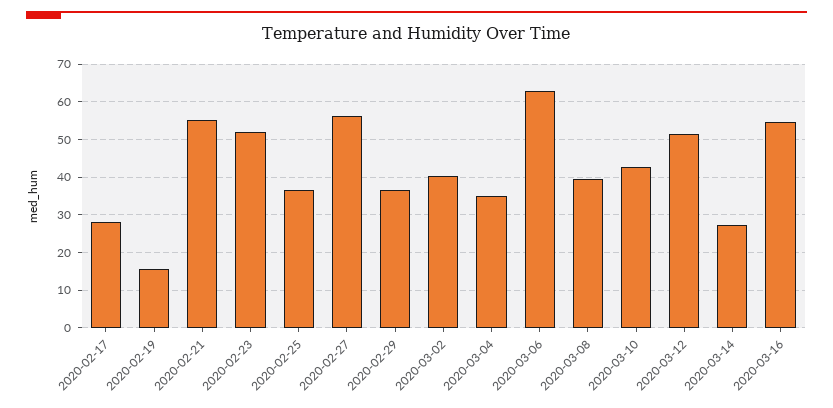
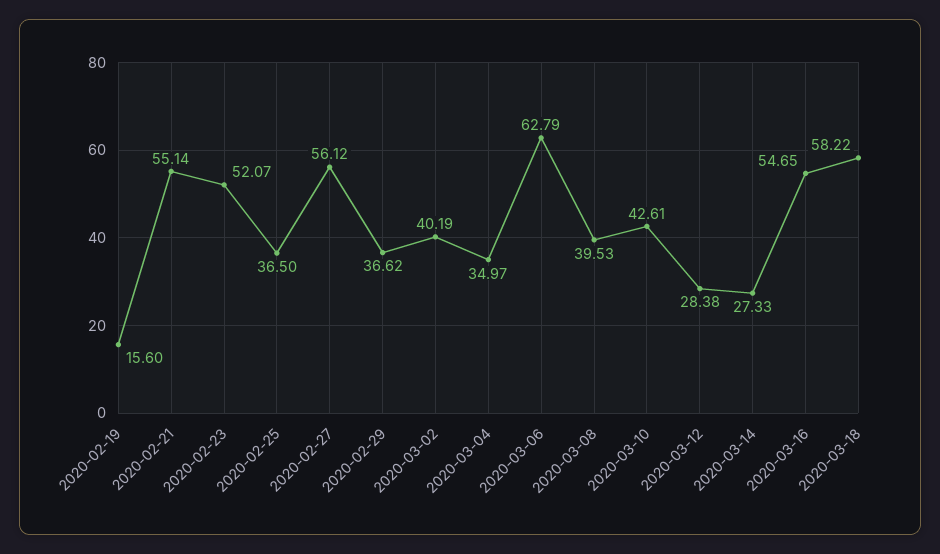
2020-02-17: 28 -> none
2020-03-12: 52 -> 28.38
2020-03-18: none -> 58.22

